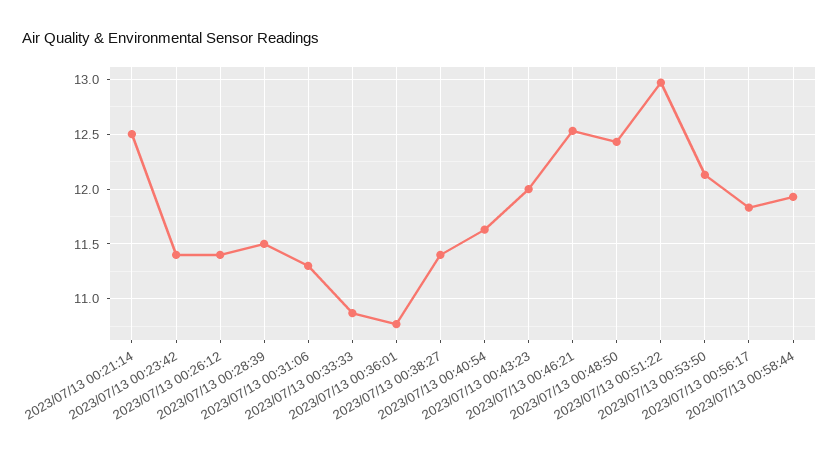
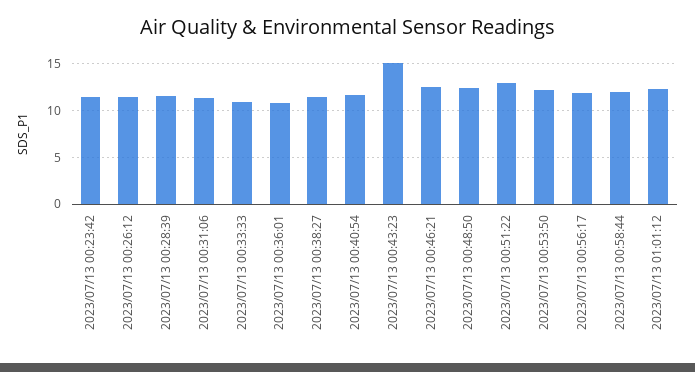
2023/07/13 00:21:14: 12.5 -> none
2023/07/13 00:43:23: 12 -> 15
2023/07/13 01:01:12: none -> 12

